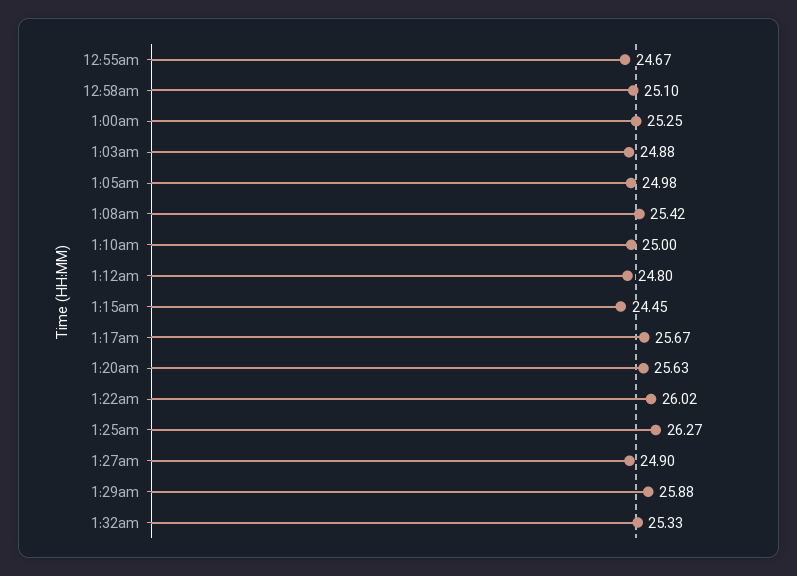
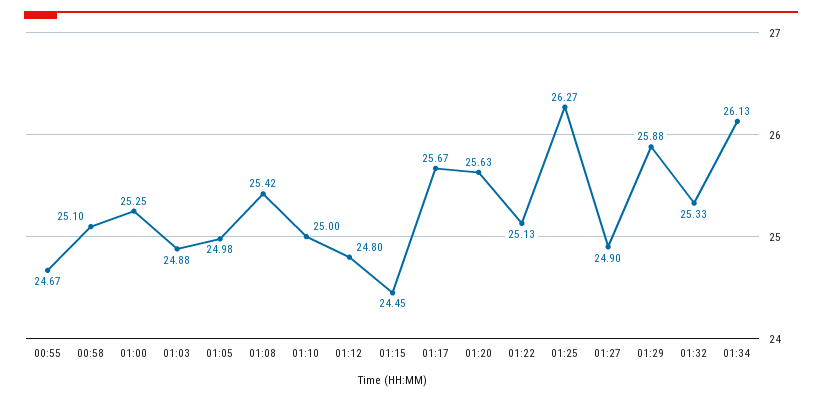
1:22am: 26.02 -> 25.13
01:34: none -> 26.13

